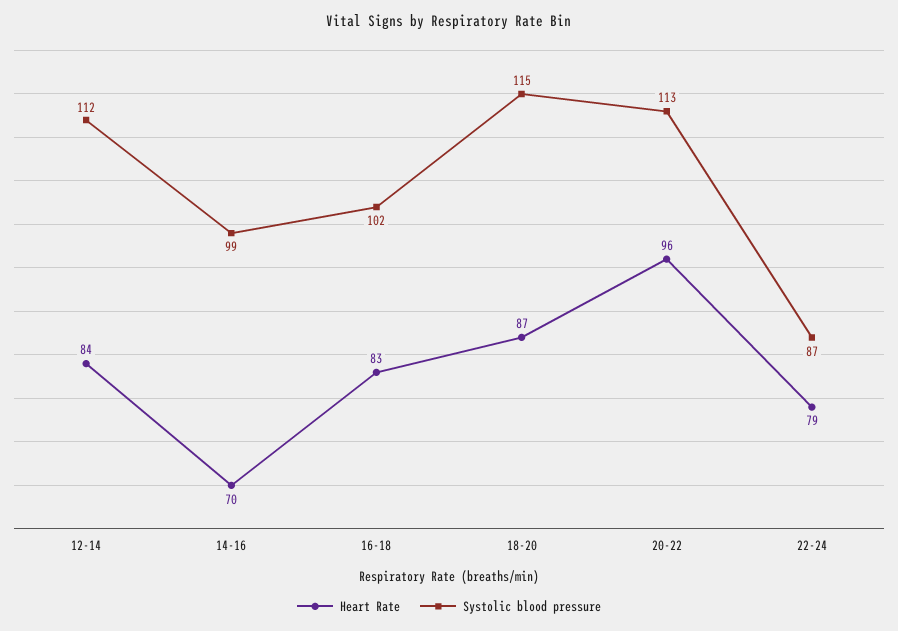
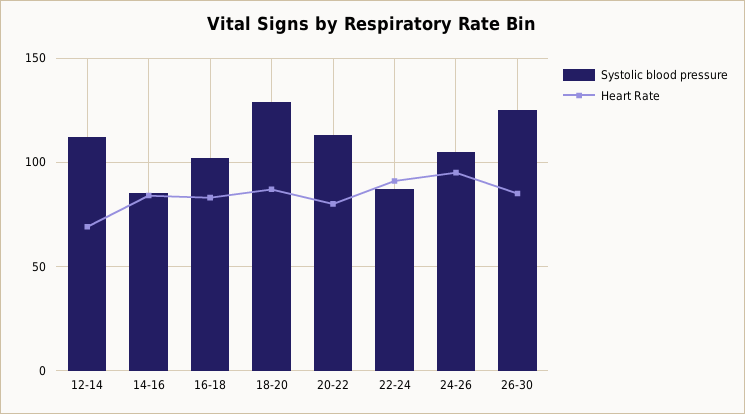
Heart Rate, 12-14: 84 -> 70
Heart Rate, 14-16: 70 -> 85
Systolic blood pressure, 14-16: 99 -> 85
Systolic blood pressure, 18-20: 115 -> 130
Heart Rate, 20-22: 96 -> 80
Heart Rate, 22-24: 79 -> 90
Systolic blood pressure, 24-26: none -> 105
Heart Rate, 24-26: none -> 95
Systolic blood pressure, 26-30: none -> 125
Heart Rate, 26-30: none -> 85

